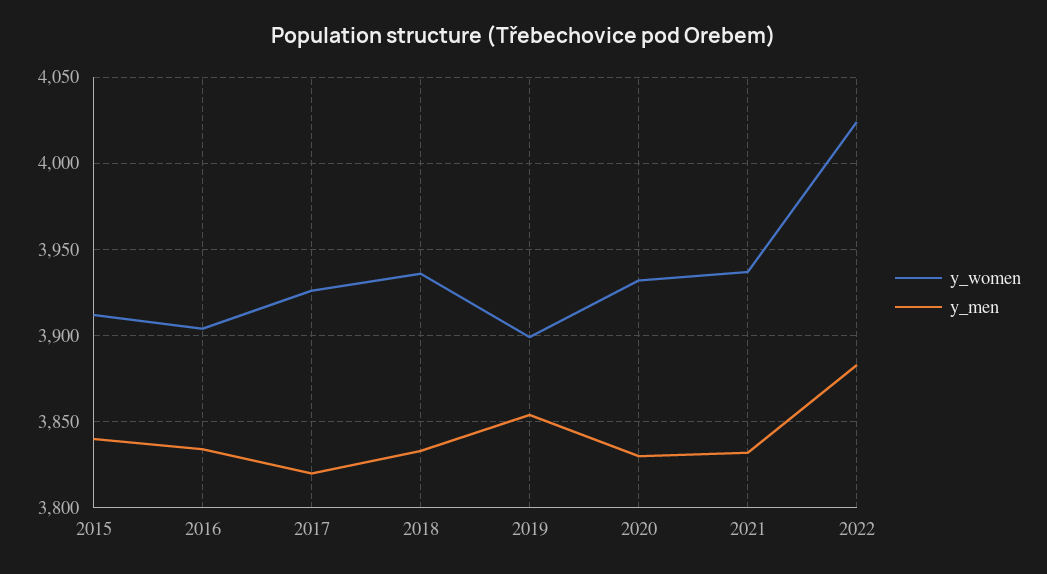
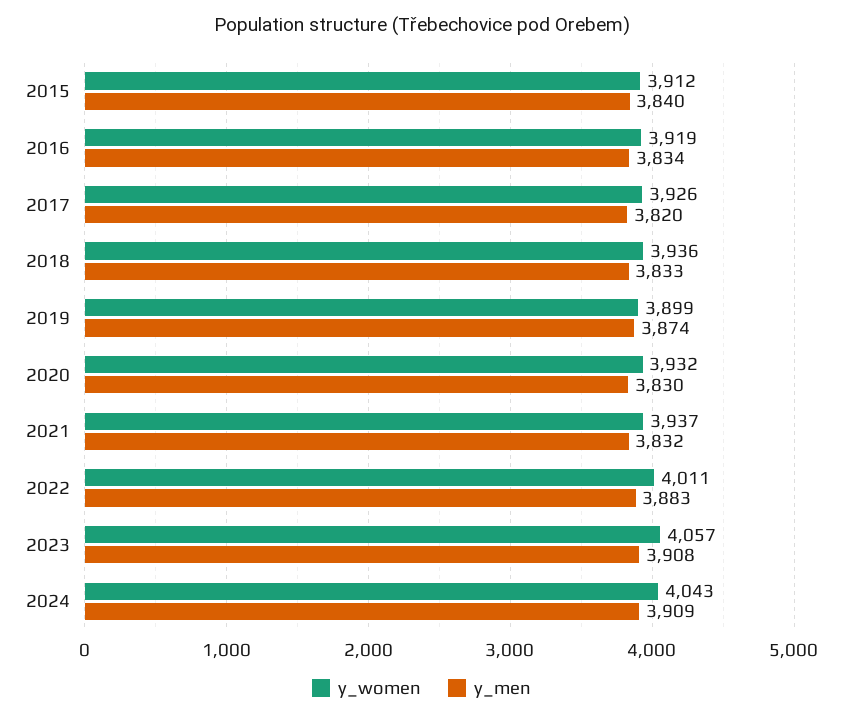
y_women, 2016: 3905 -> 3919
y_men, 2019: 3855 -> 3874
y_women, 2022: 4025 -> 4011
y_women, 2023: none -> 4057
y_men, 2023: none -> 3908
y_women, 2024: none -> 4043
y_men, 2024: none -> 3909

